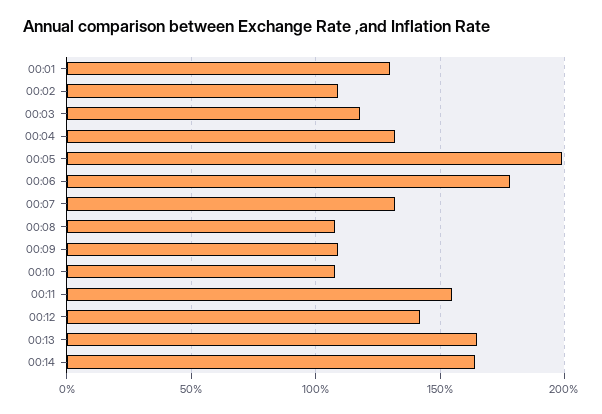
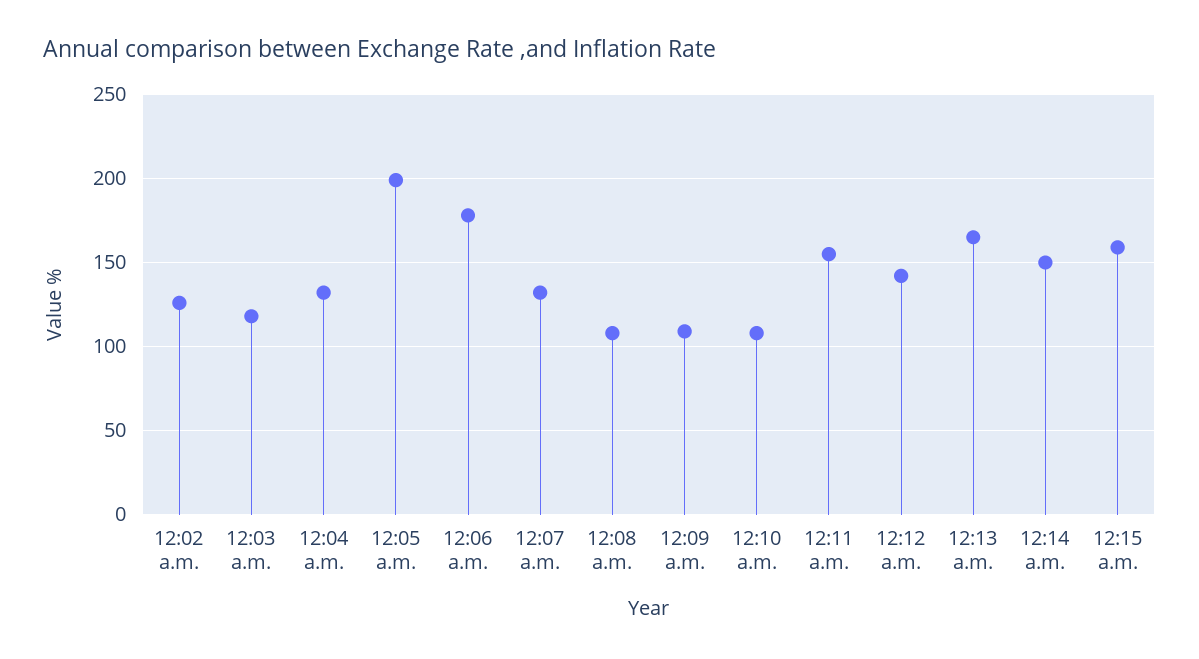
00:01: 130 -> none
00:02: 110 -> 125
00:14: 165 -> 150
12:15 a.m.: none -> 160

